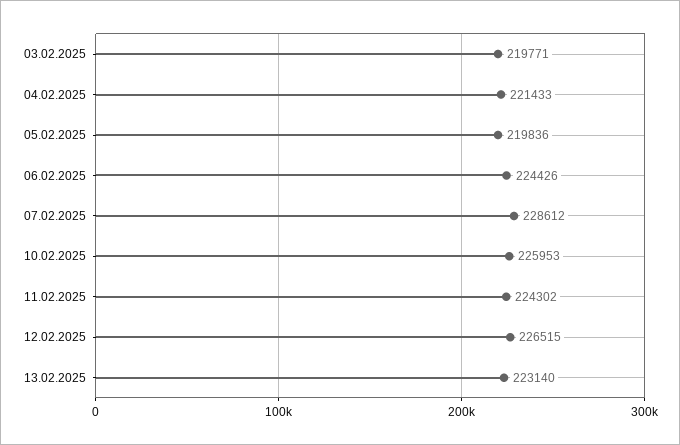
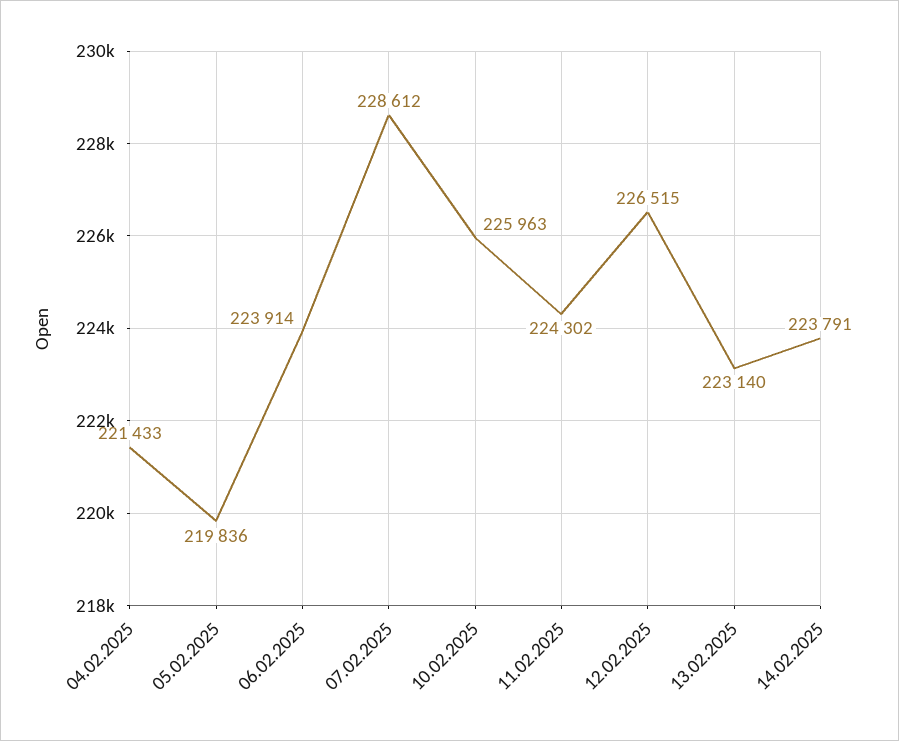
03.02.2025: 219771 -> none
06.02.2025: 224426 -> 223914
10.02.2025: 225953 -> 225963
14.02.2025: none -> 223791

